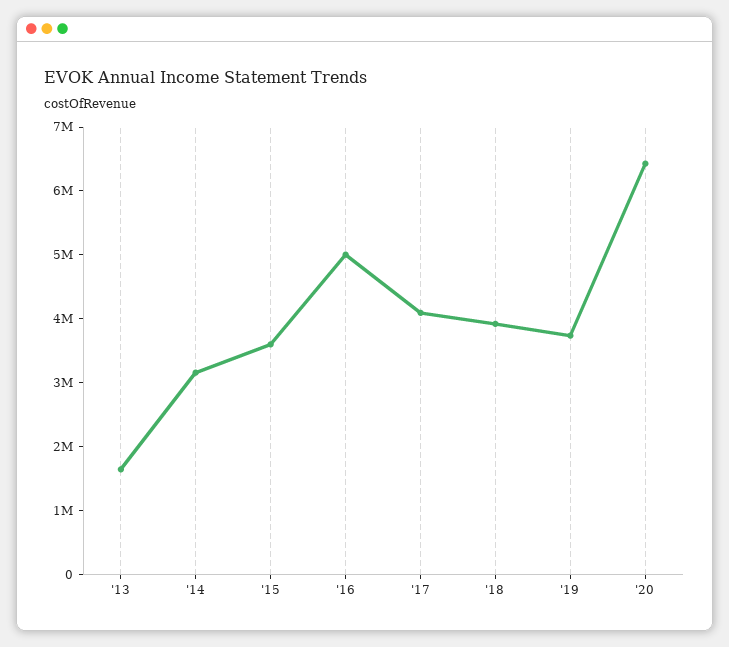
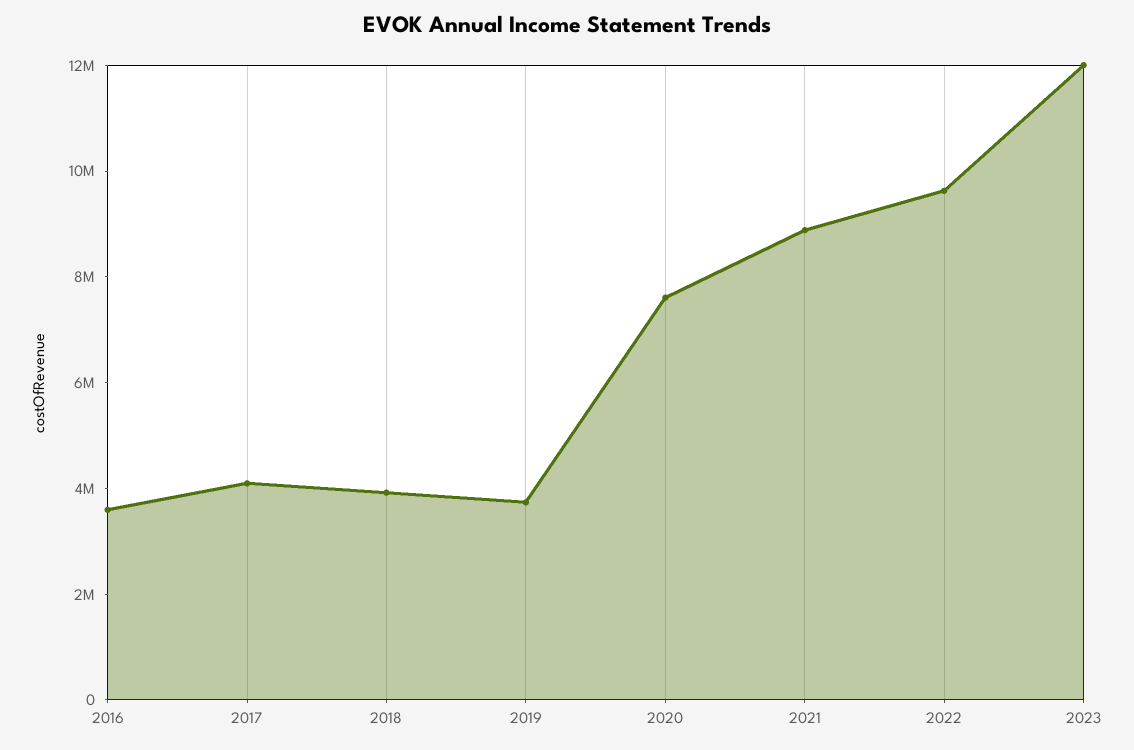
'13: 1600000 -> none
'14: 3200000 -> none
'15: 3600000 -> none
'16: 5000000 -> 3500000
'20: 6400000 -> 7500000
2021: none -> 9000000
2022: none -> 9500000
2023: none -> 12000000

